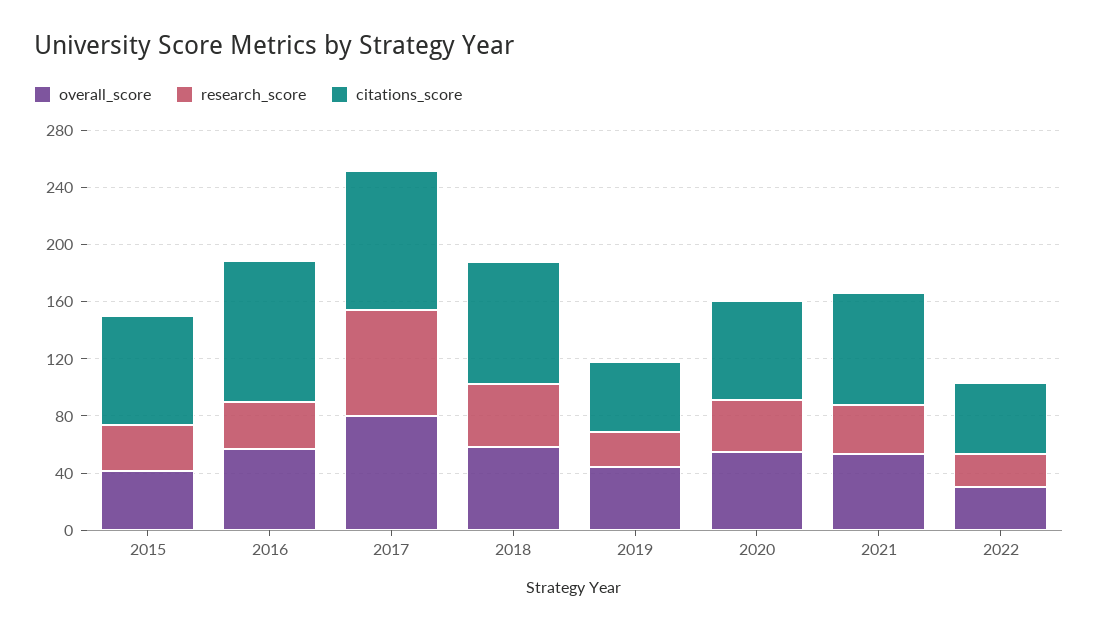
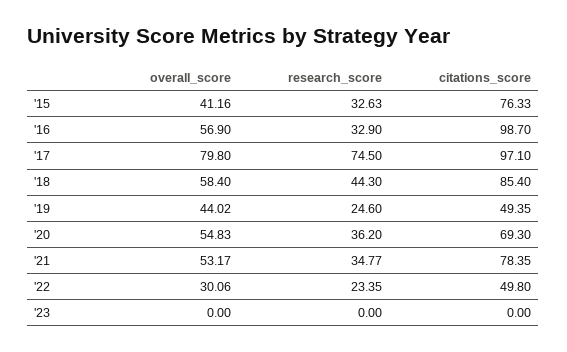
overall_score, '23: none -> 0
research_score, '23: none -> 0
citations_score, '23: none -> 0

